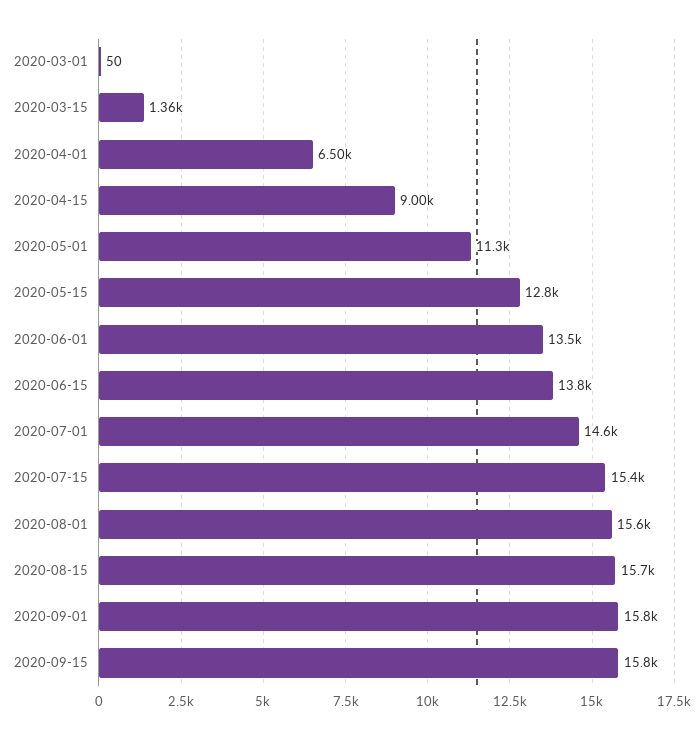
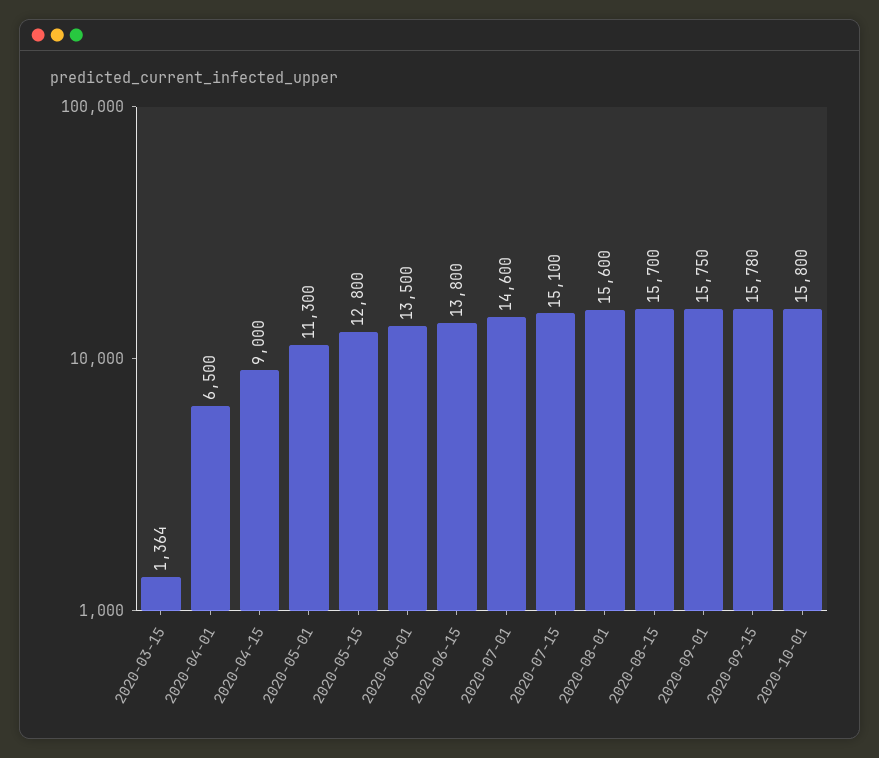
2020-03-01: 50 -> none
2020-07-15: 15400 -> 15100
2020-10-01: none -> 15800

